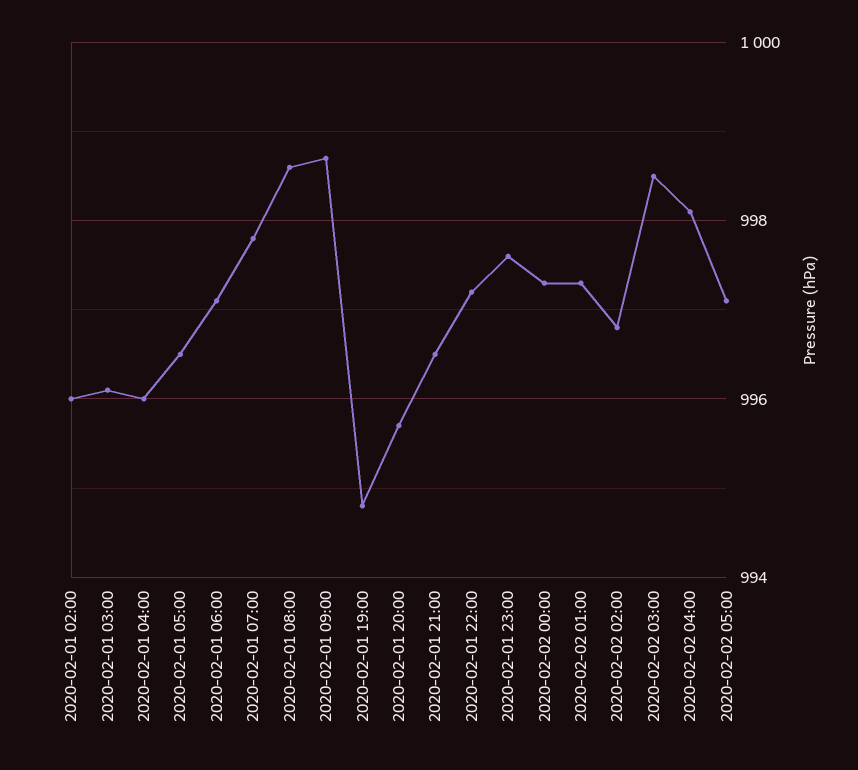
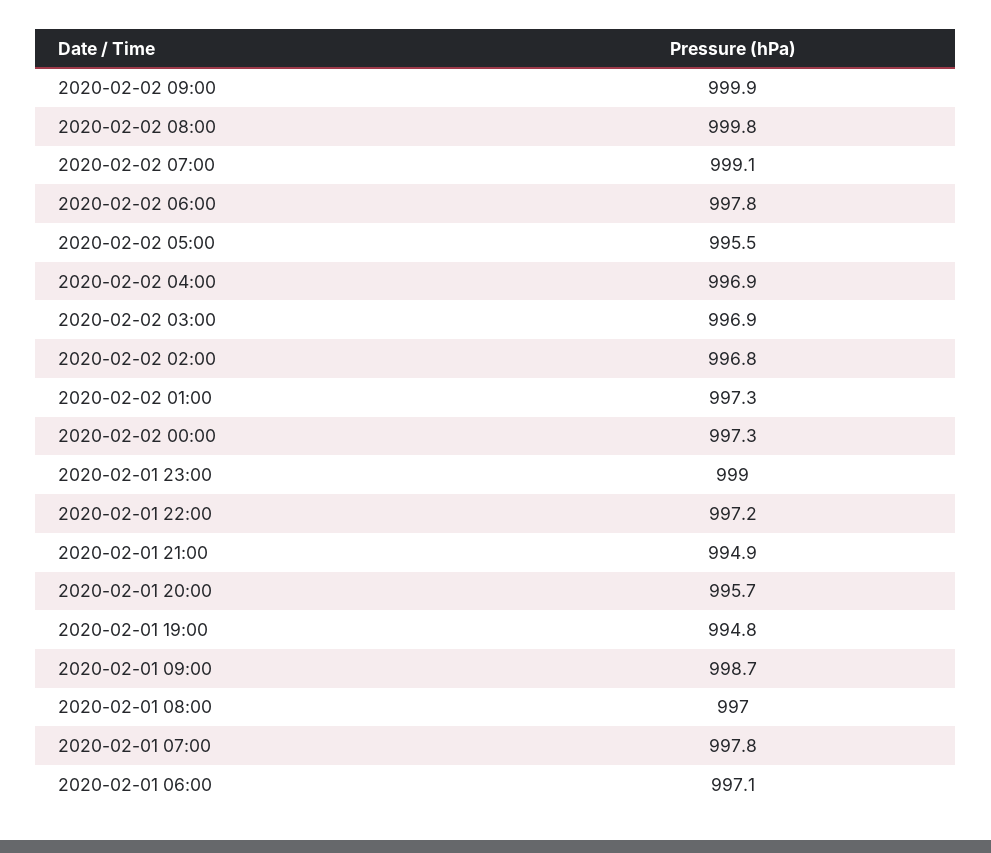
2020-02-01 02:00: 996 -> none
2020-02-01 03:00: 996 -> none
2020-02-01 04:00: 996 -> none
2020-02-01 05:00: 996.5 -> none
2020-02-01 08:00: 998.5 -> 997
2020-02-01 21:00: 996.5 -> 994.9
2020-02-01 23:00: 997.5 -> 999
2020-02-02 03:00: 998.5 -> 996.9
2020-02-02 04:00: 998 -> 996.9
2020-02-02 05:00: 997 -> 995.5
2020-02-02 09:00: none -> 999.9
2020-02-02 08:00: none -> 999.8
2020-02-02 07:00: none -> 999.1
2020-02-02 06:00: none -> 997.8

